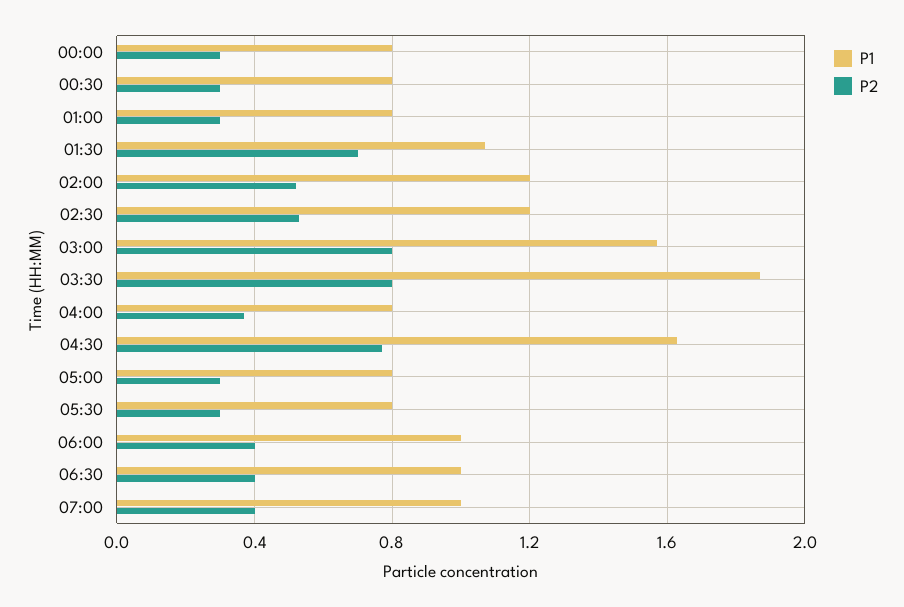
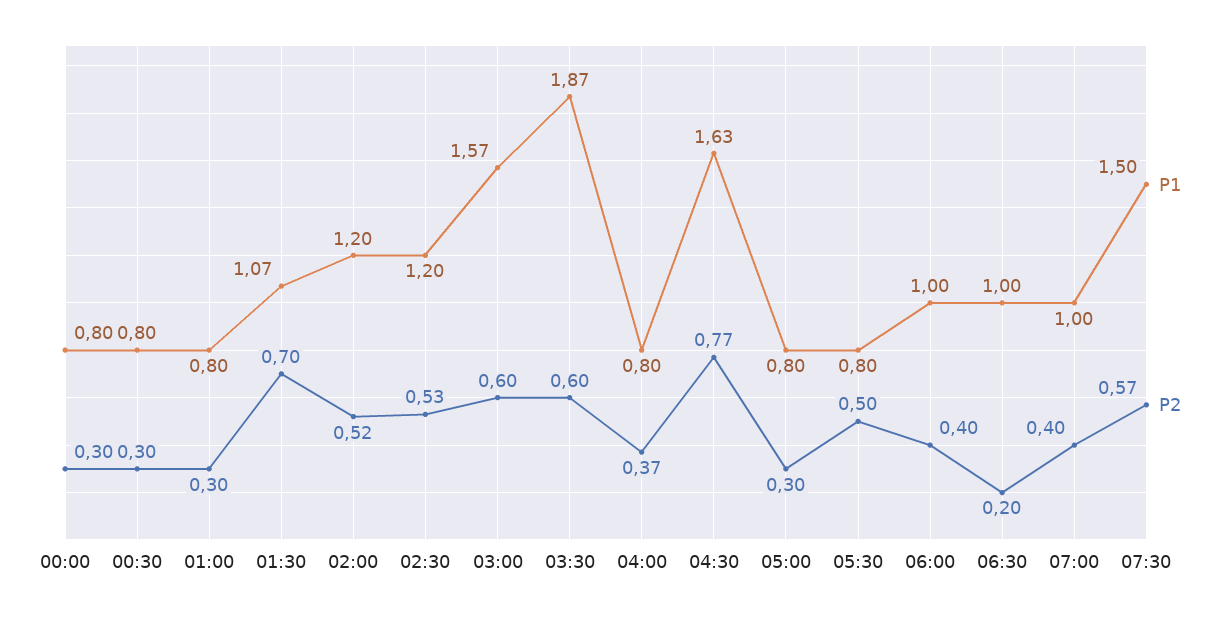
P2, 03:00: 0.8 -> 0.6
P2, 03:30: 0.8 -> 0.6
P2, 05:30: 0.3 -> 0.5
P2, 06:30: 0.4 -> 0.2
P1, 07:30: none -> 1.5
P2, 07:30: none -> 0.57

